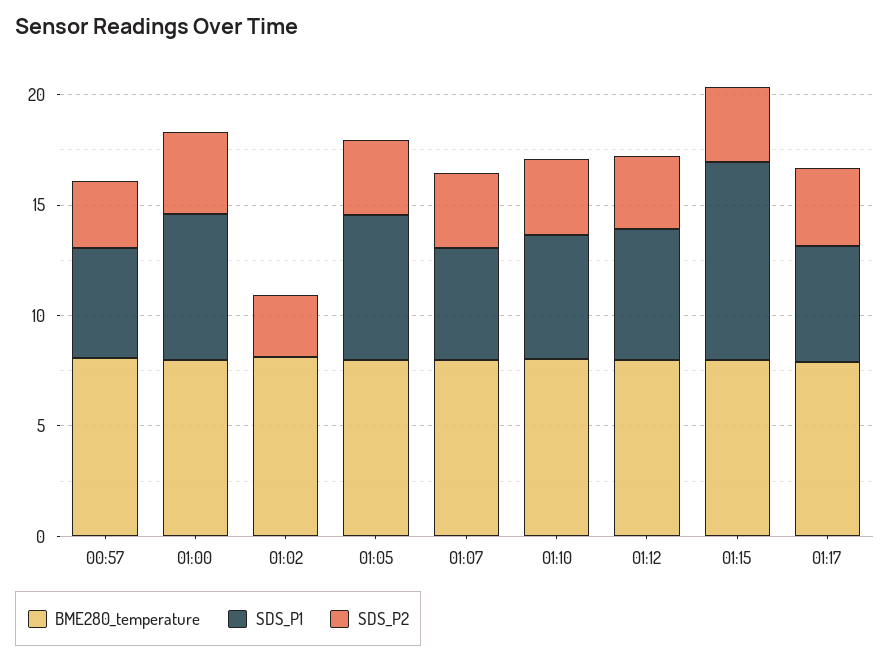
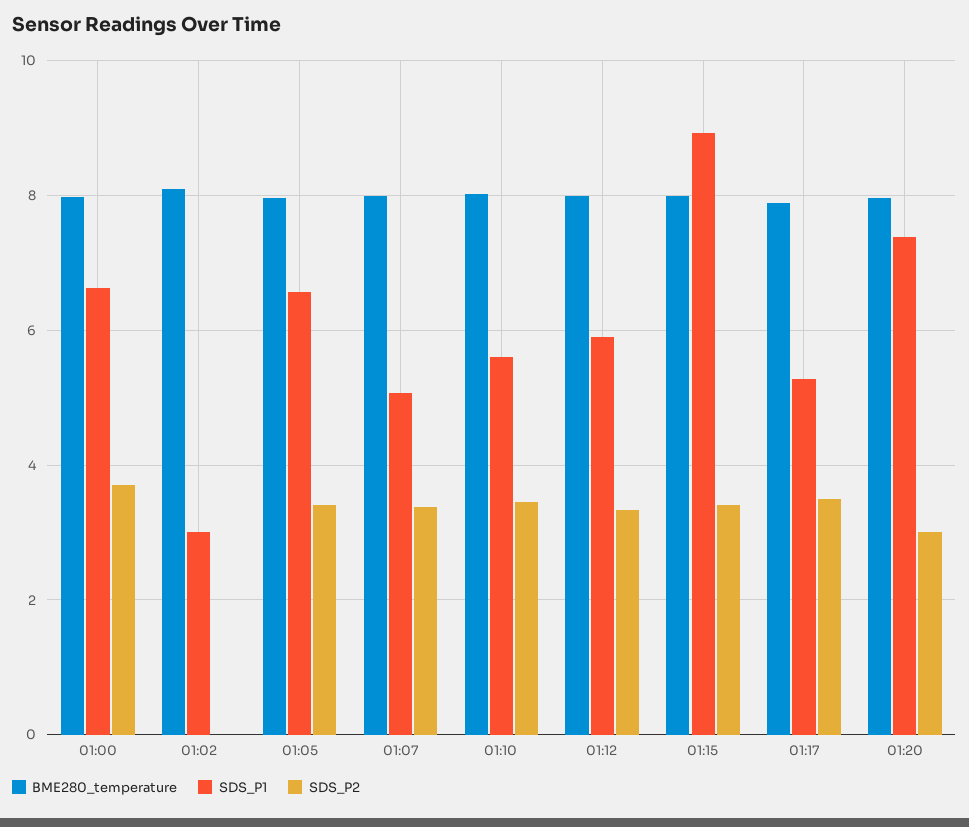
BME280_temperature, 00:57: 8 -> none
SDS_P1, 00:57: 5 -> none
SDS_P2, 00:57: 3 -> none
SDS_P1, 01:02: 0 -> 3
SDS_P2, 01:02: 3 -> 0
BME280_temperature, 01:20: none -> 8
SDS_P1, 01:20: none -> 7.4
SDS_P2, 01:20: none -> 3

